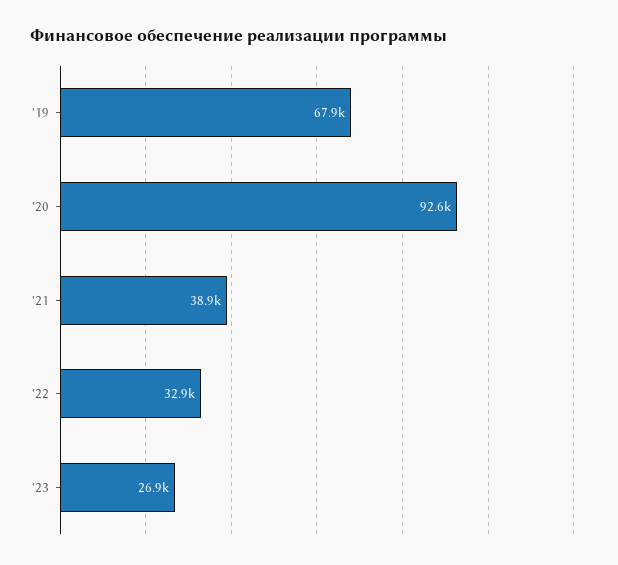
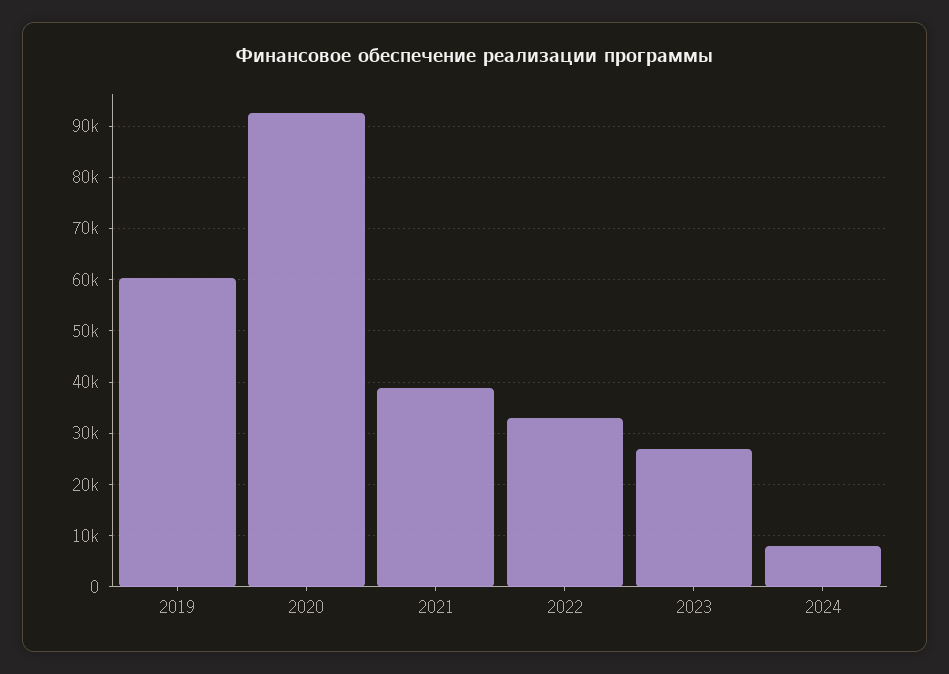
'19: 67900 -> 60000
2024: none -> 8000

